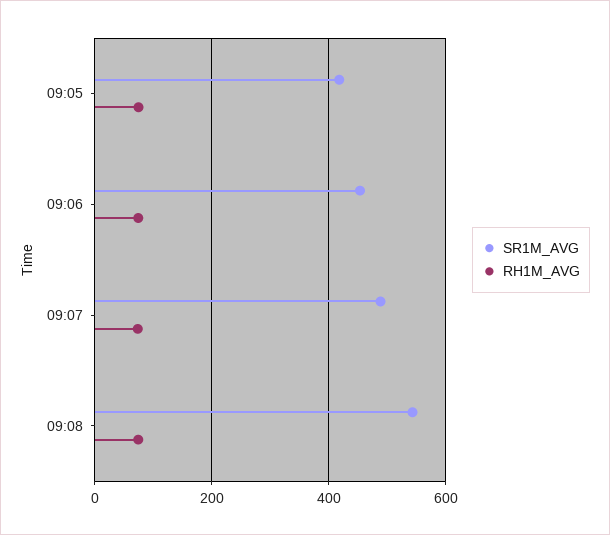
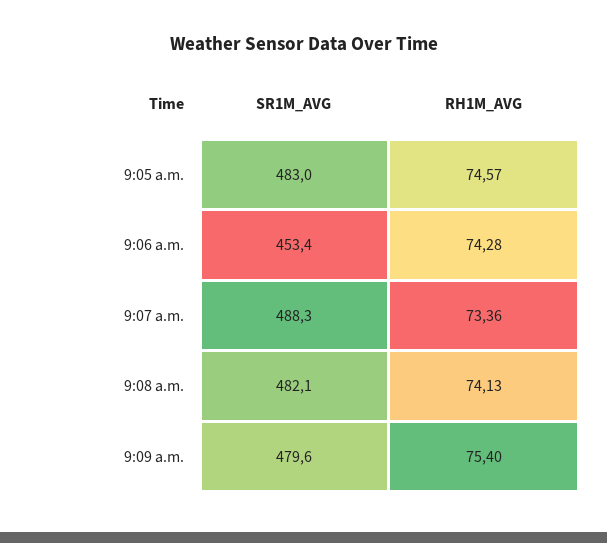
SR1M_AVG, 09:05: 420 -> 483
SR1M_AVG, 09:08: 540 -> 482.1
SR1M_AVG, 9:09 a.m.: none -> 479.6
RH1M_AVG, 9:09 a.m.: none -> 75.4

